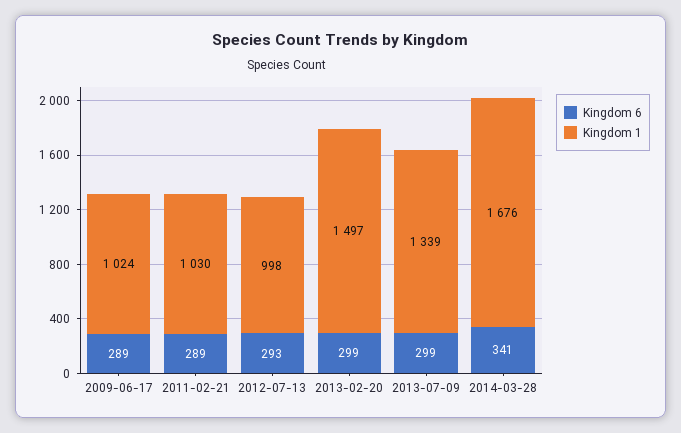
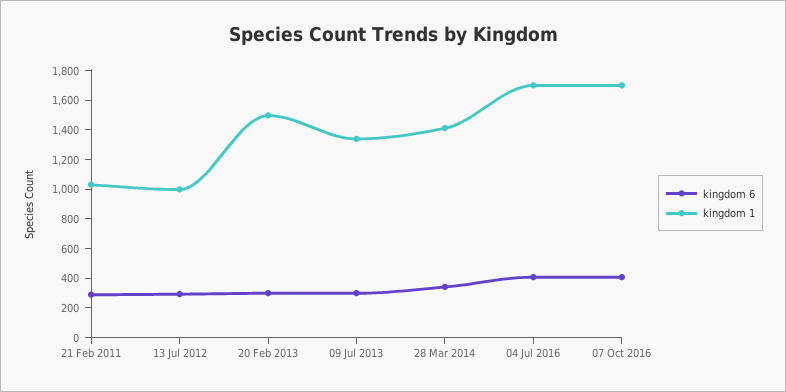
Kingdom 6, 2009-06-17: 289 -> none
Kingdom 1, 2009-06-17: 1024 -> none
Kingdom 1, 2014-03-28: 1676 -> 1400
Kingdom 6, 04 Jul 2016: none -> 400
Kingdom 1, 04 Jul 2016: none -> 1700
Kingdom 6, 07 Oct 2016: none -> 400
Kingdom 1, 07 Oct 2016: none -> 1700

